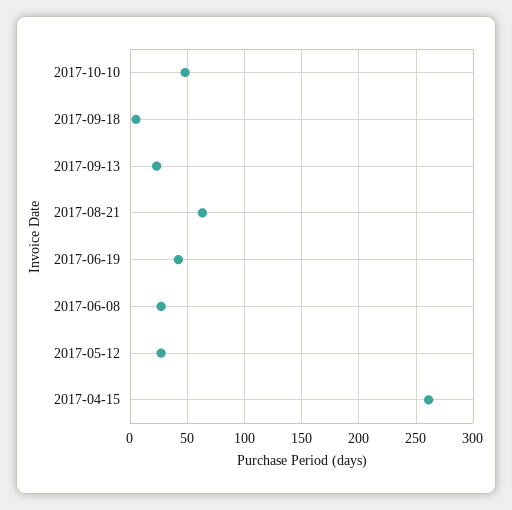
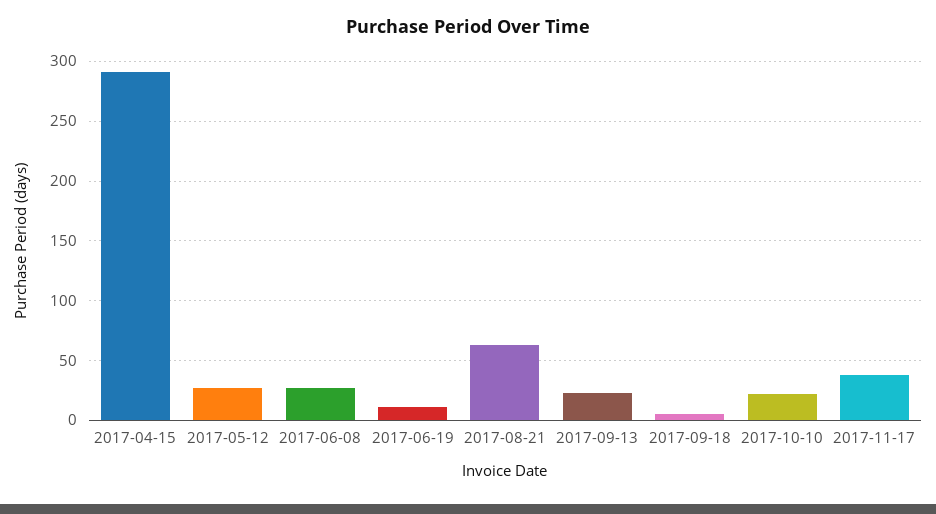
2017-10-10: 50 -> 20
2017-06-19: 40 -> 10
2017-04-15: 260 -> 290
2017-11-17: none -> 40

